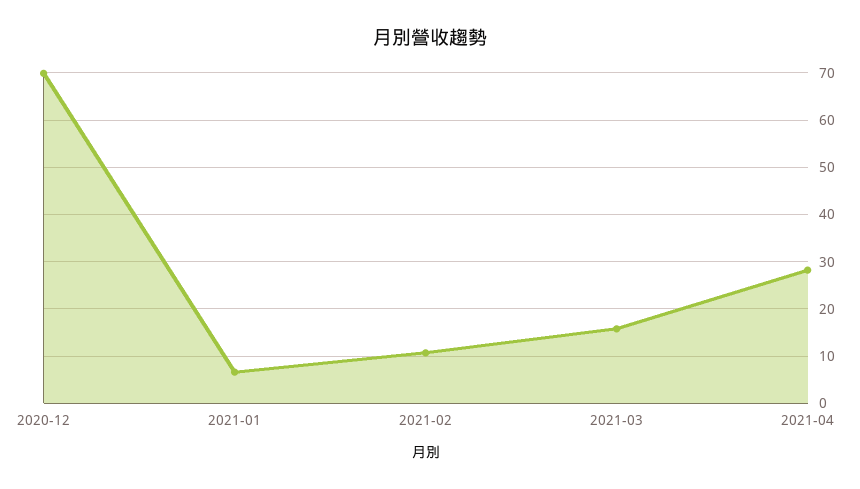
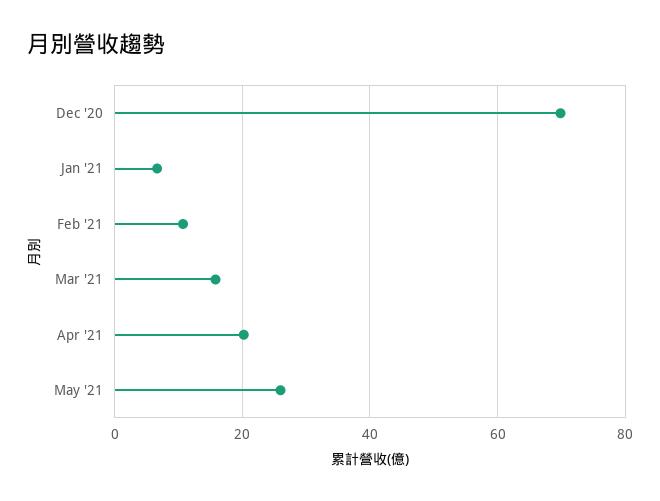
2021-04: 28 -> 20
May '21: none -> 26

